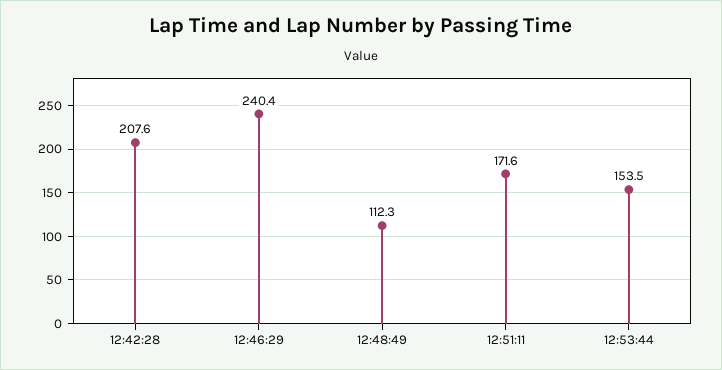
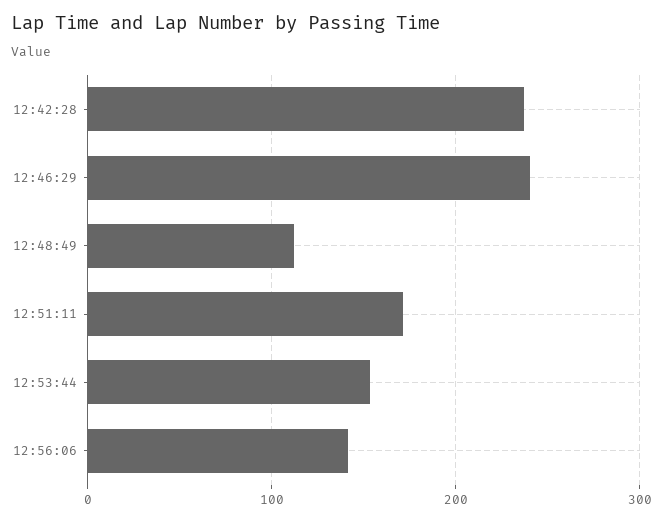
12:42:28: 207.6 -> 240
12:56:06: none -> 140

